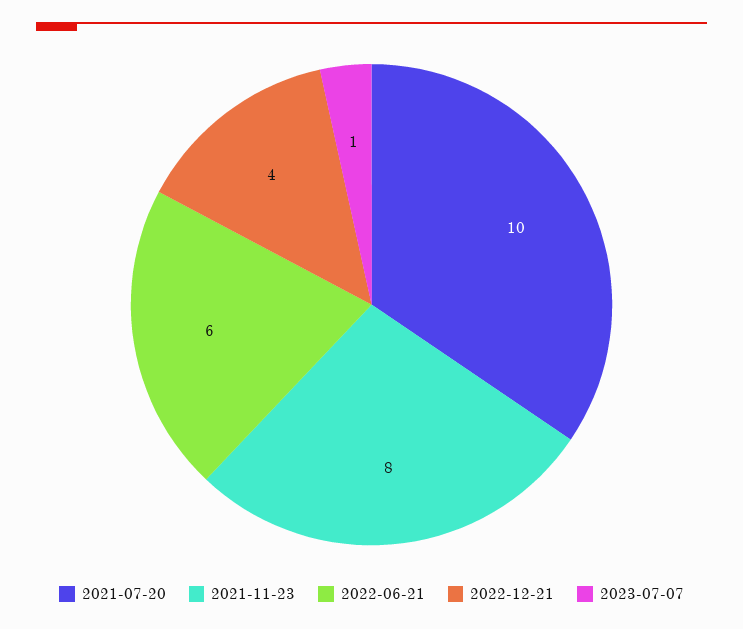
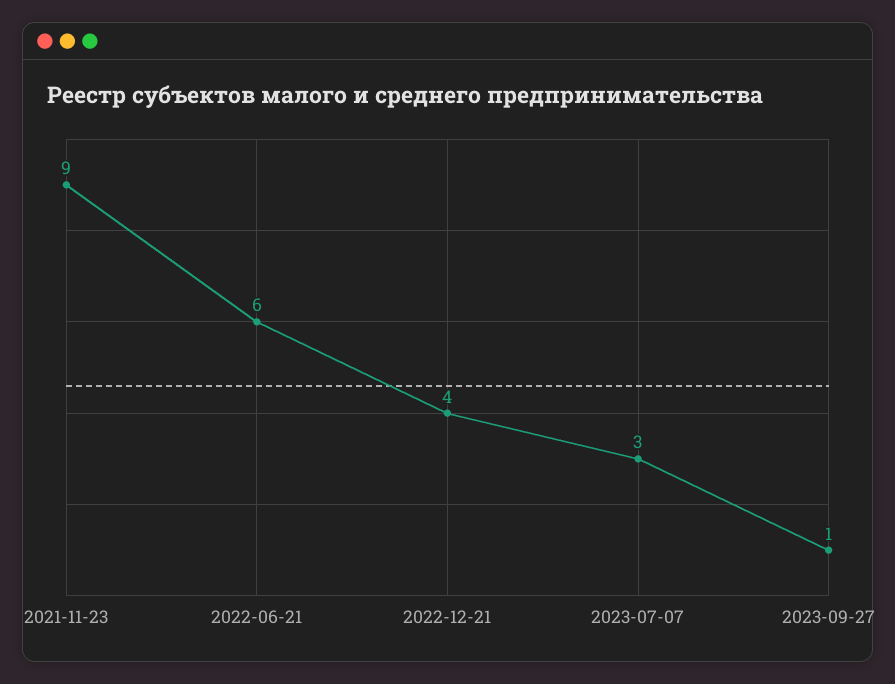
2021-07-20: 10 -> none
2021-11-23: 8 -> 9
2023-07-07: 1 -> 3
2023-09-27: none -> 1

